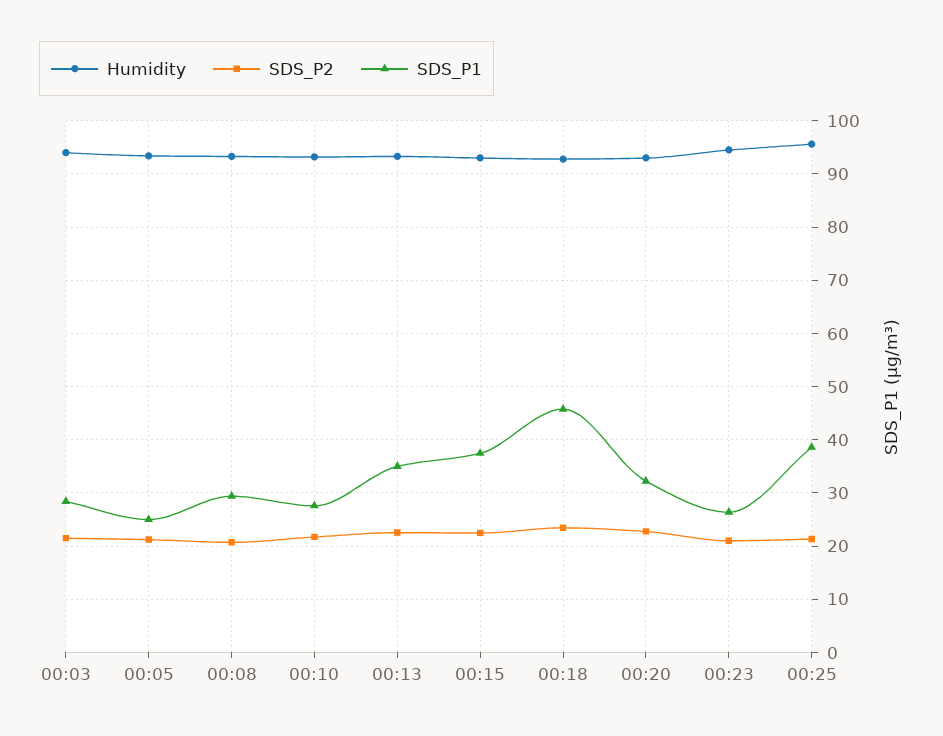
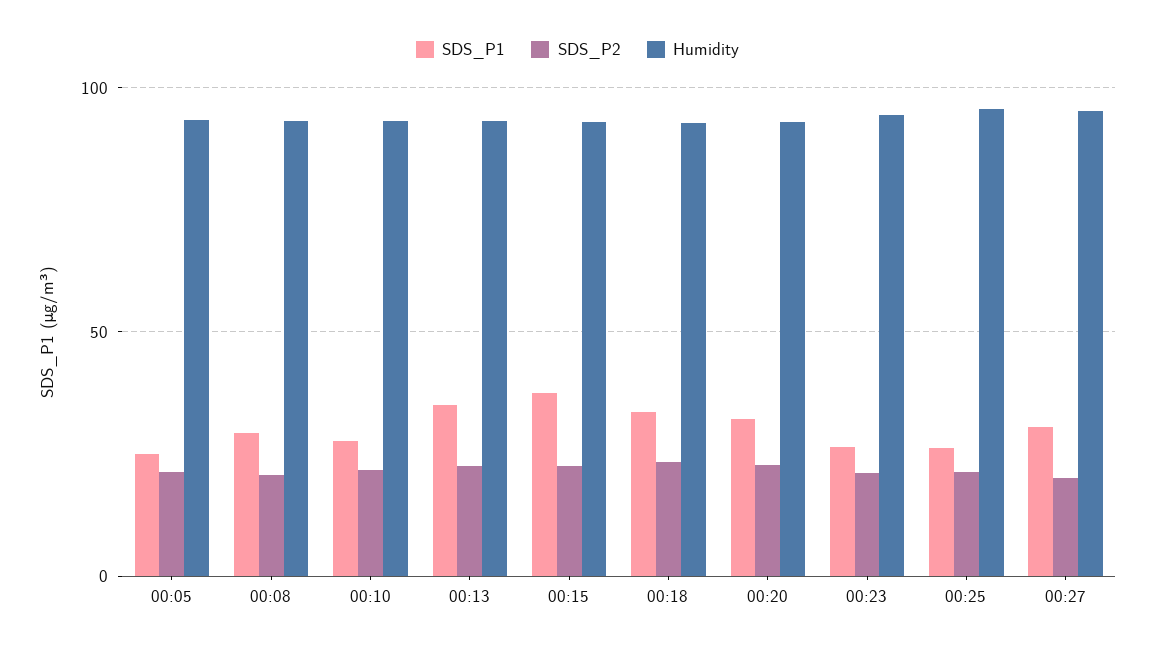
Humidity, 00:03: 94 -> none
SDS_P2, 00:03: 22 -> none
SDS_P1, 00:03: 28 -> none
SDS_P1, 00:18: 46 -> 35
SDS_P1, 00:25: 38 -> 25
SDS_P1, 00:27: none -> 30
SDS_P2, 00:27: none -> 20
Humidity, 00:27: none -> 95

